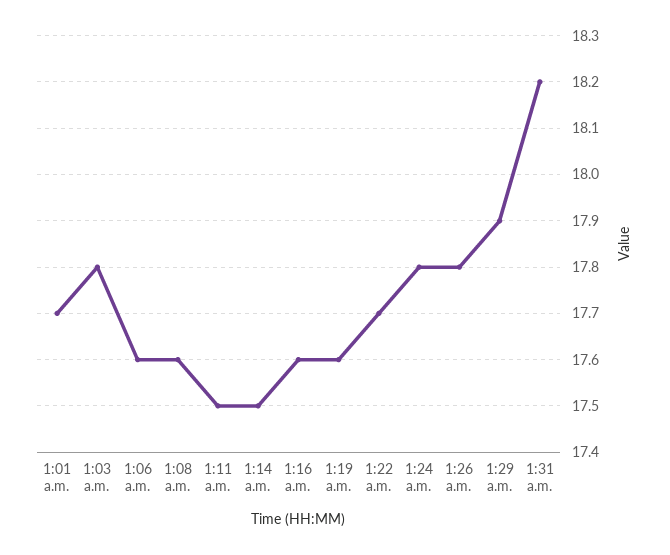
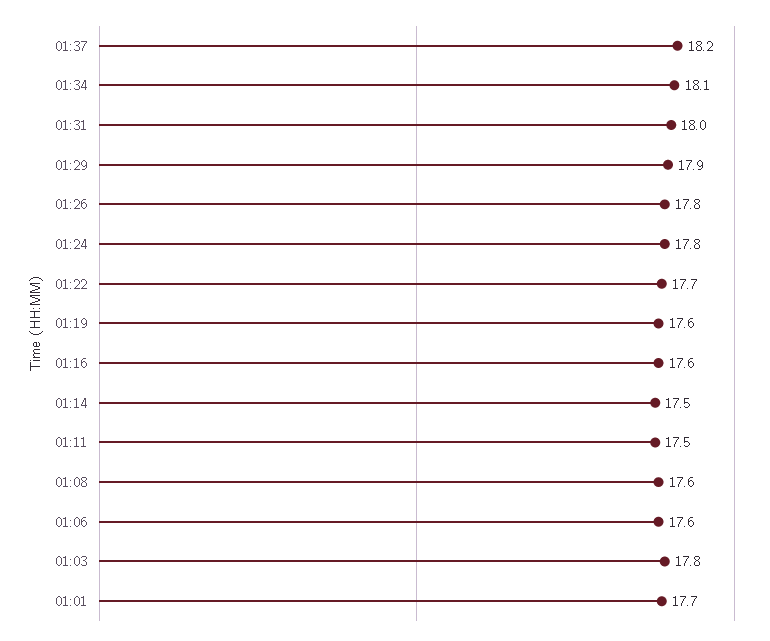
1:31 a.m.: 18.2 -> 18
01:37: none -> 18.2
01:34: none -> 18.1

